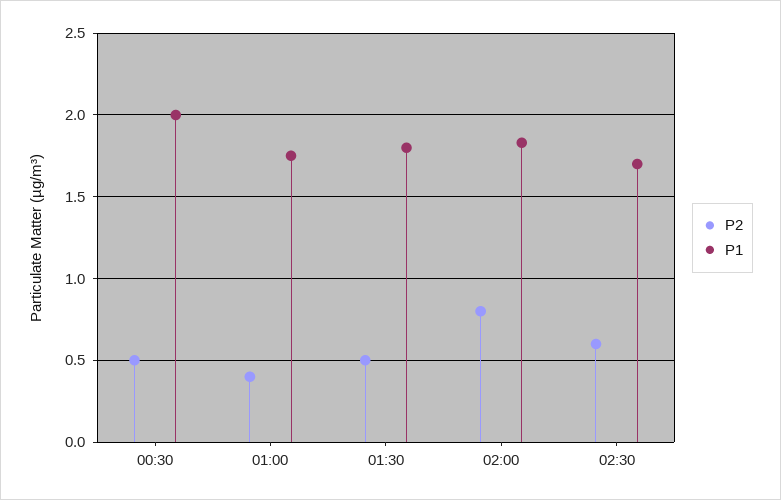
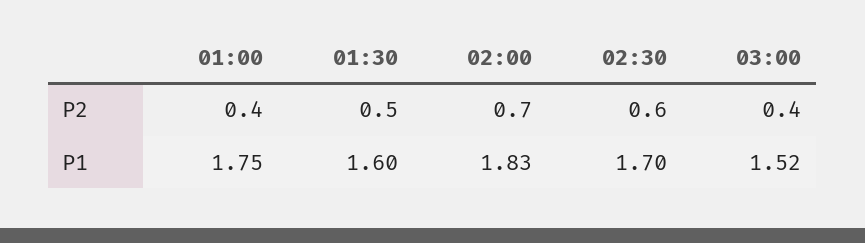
P2, 00:30: 0.5 -> none
P1, 00:30: 2 -> none
P1, 01:30: 1.8 -> 1.6
P2, 02:00: 0.8 -> 0.7
P2, 03:00: none -> 0.4
P1, 03:00: none -> 1.52

